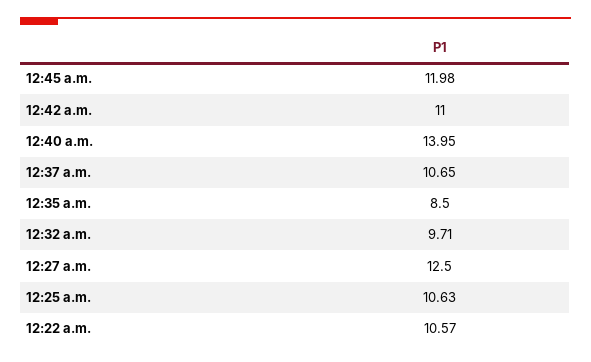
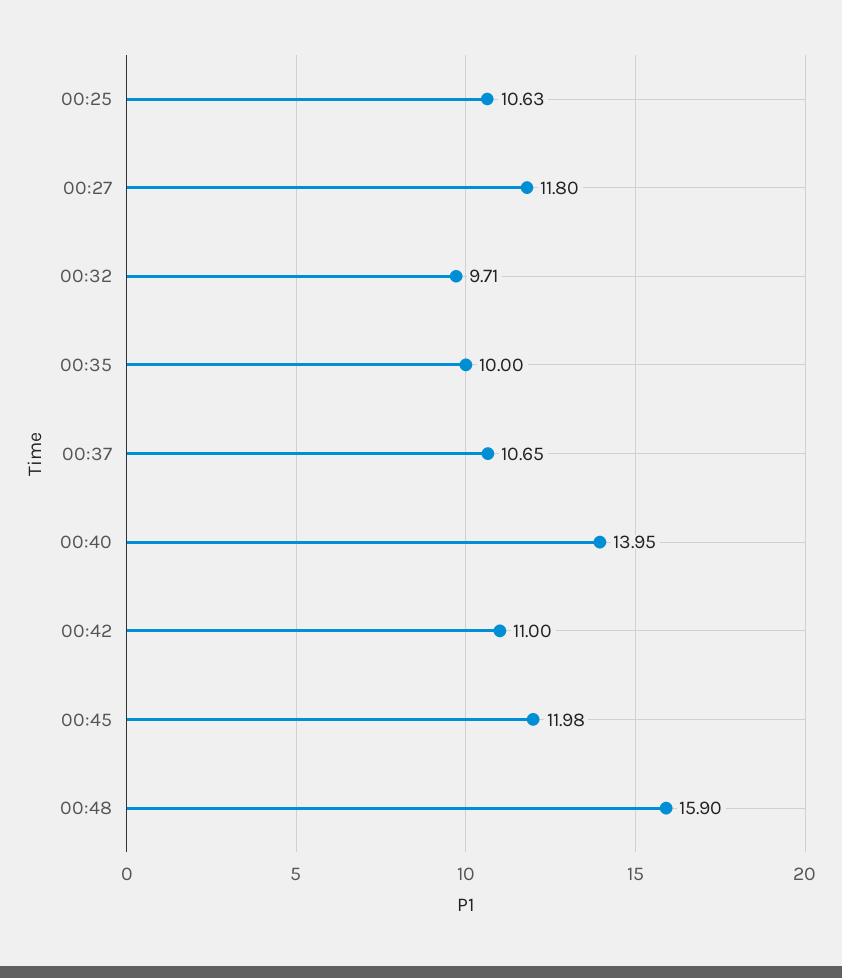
12:35 a.m.: 8.5 -> 10
12:27 a.m.: 12.5 -> 11.8
12:22 a.m.: 10.57 -> none
00:48: none -> 15.9

